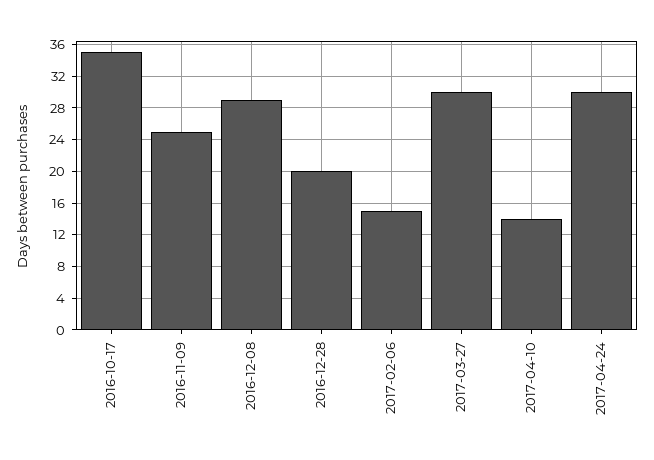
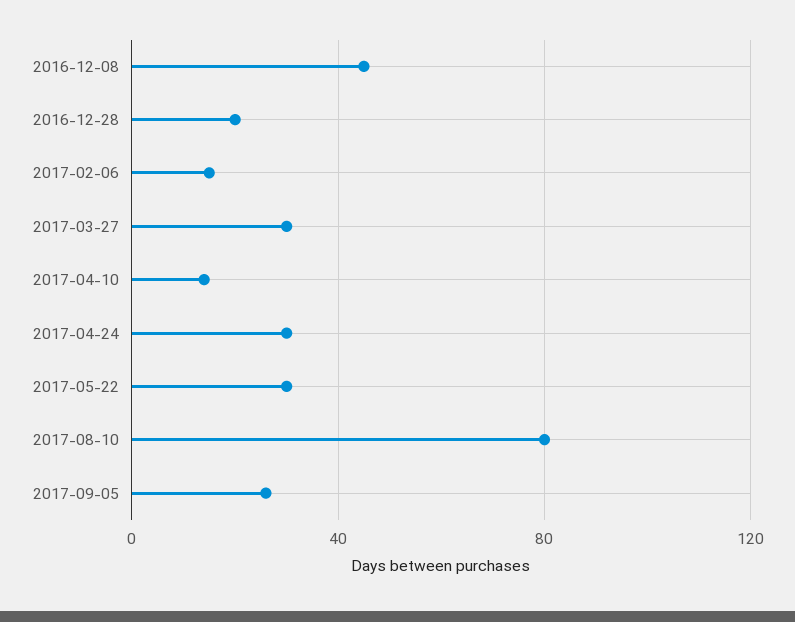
2016-10-17: 35 -> none
2016-11-09: 25 -> none
2016-12-08: 29 -> 45
2017-05-22: none -> 30
2017-08-10: none -> 80
2017-09-05: none -> 25

